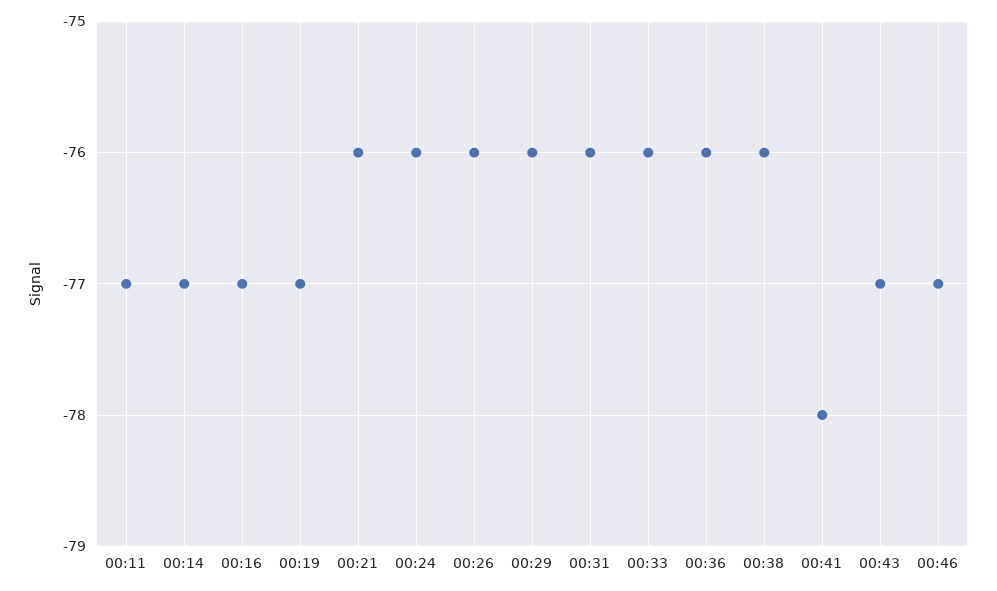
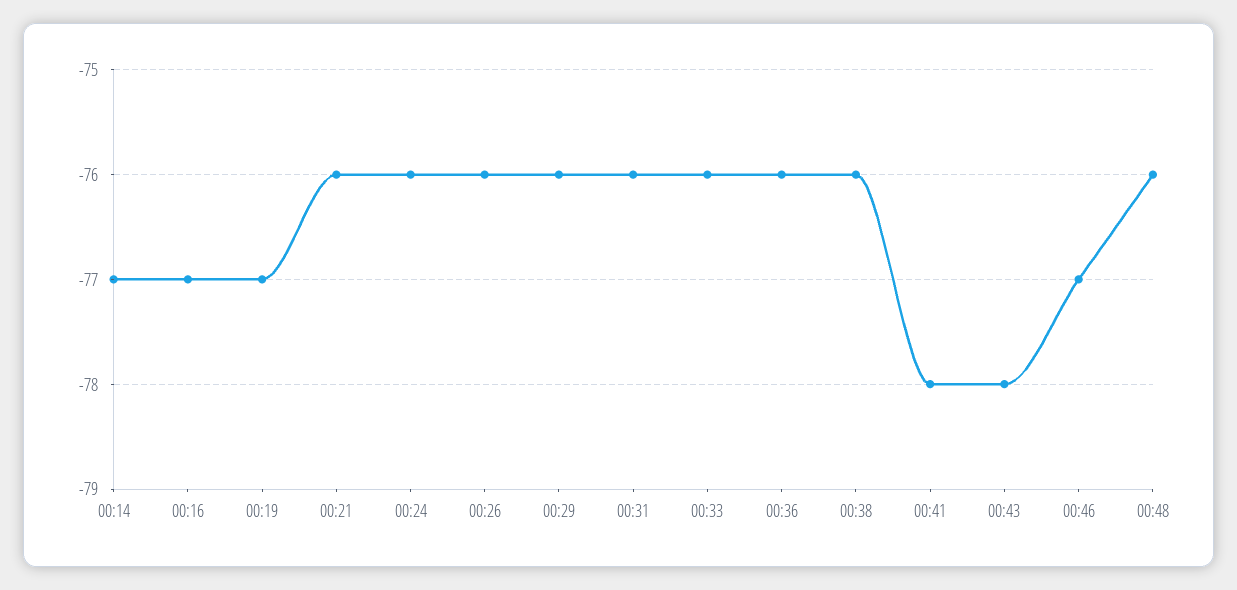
00:11: -77 -> none
00:43: -77 -> -78
00:48: none -> -76

